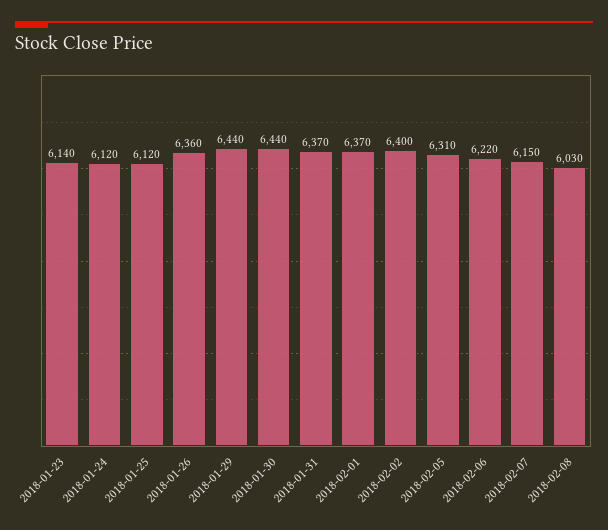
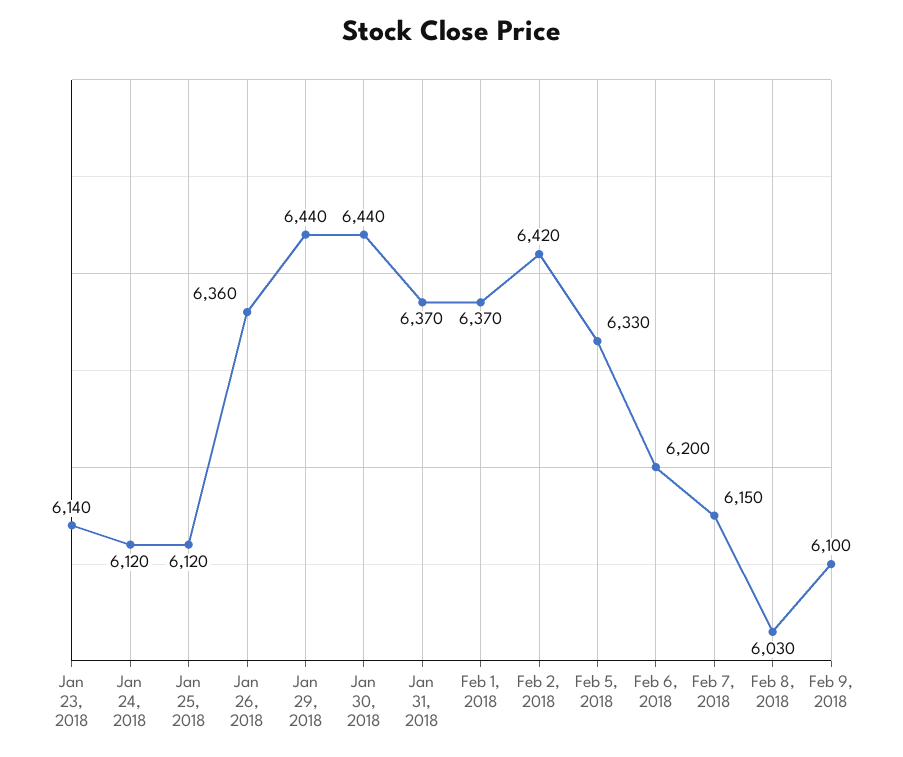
2018-02-02: 6400 -> 6420
2018-02-05: 6310 -> 6330
2018-02-06: 6220 -> 6200
Feb 9, 2018: none -> 6100

